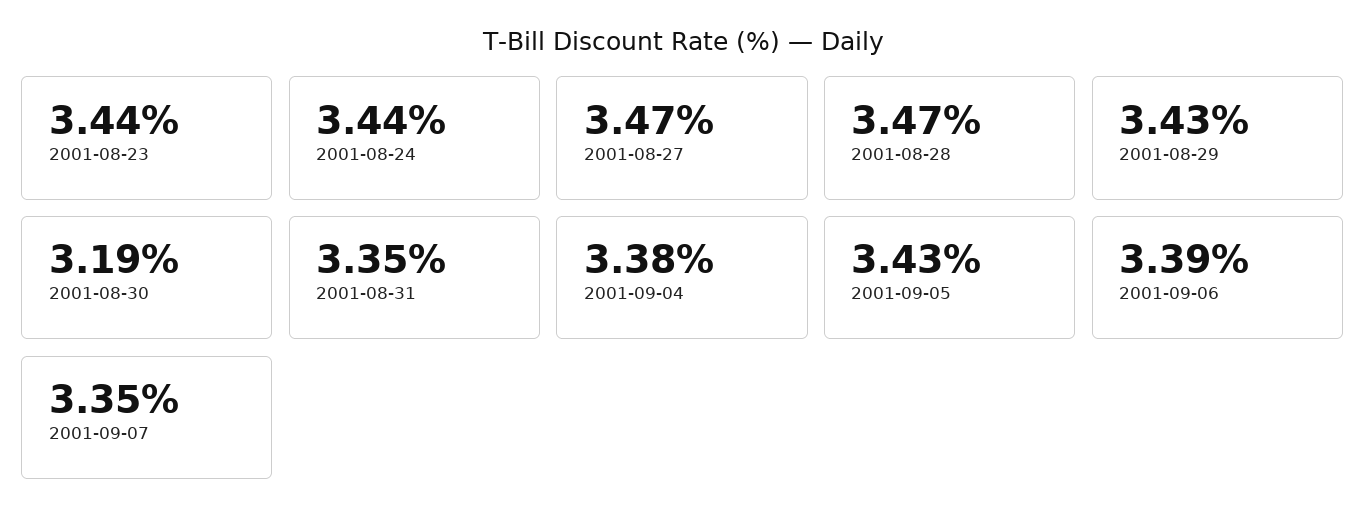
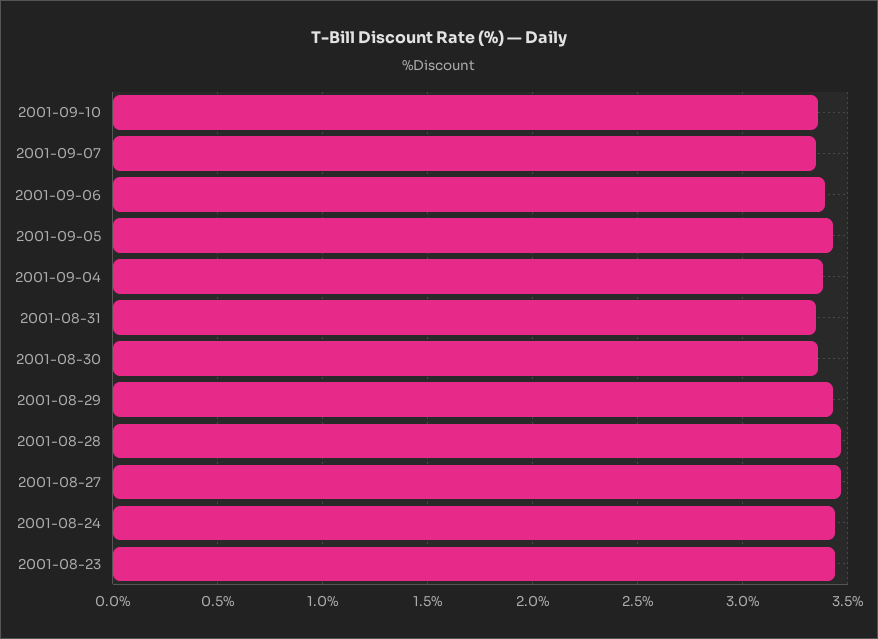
2001-08-30: 3.19 -> 3.35
2001-09-10: none -> 3.35

